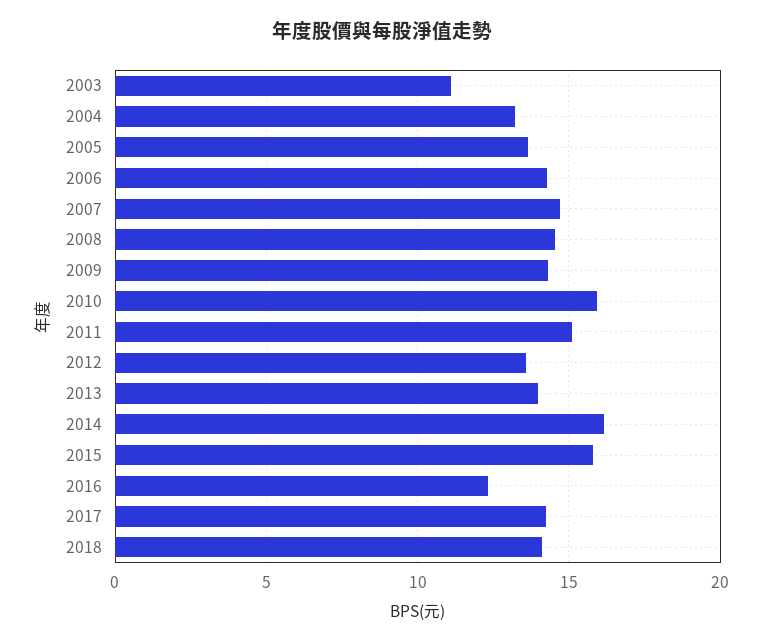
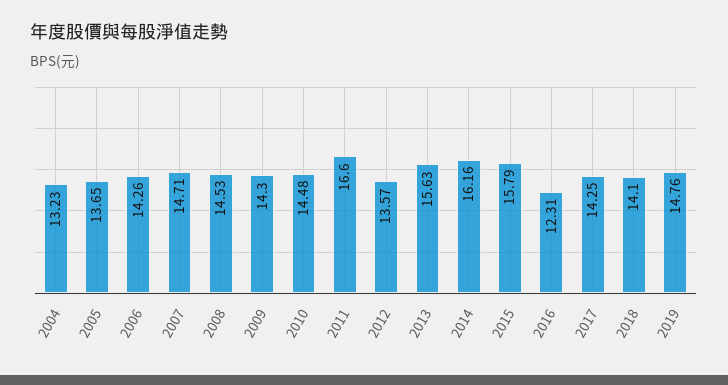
2003: 11 -> none
2010: 16 -> 14.48
2011: 15 -> 16.6
2013: 14 -> 15.63
2019: none -> 14.76

